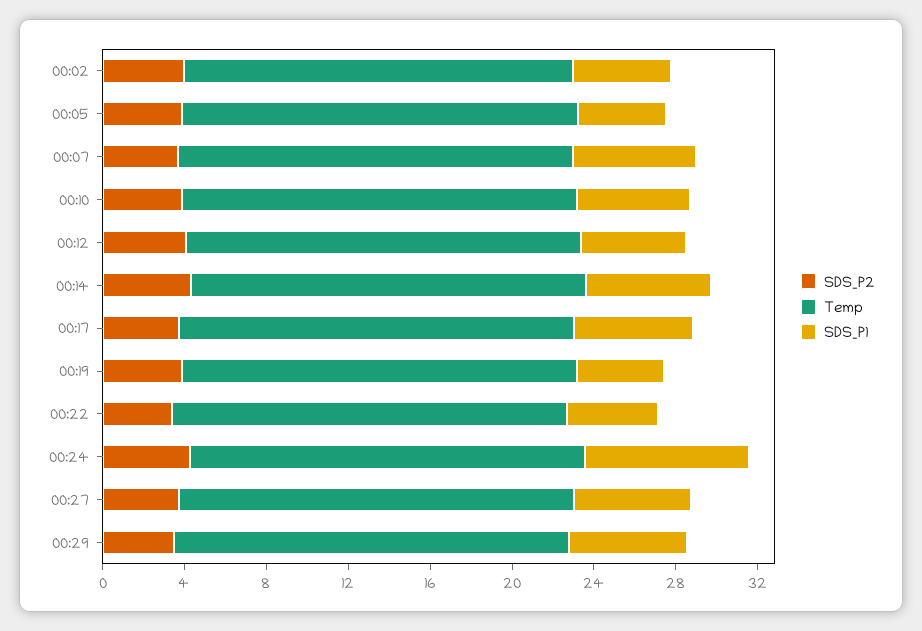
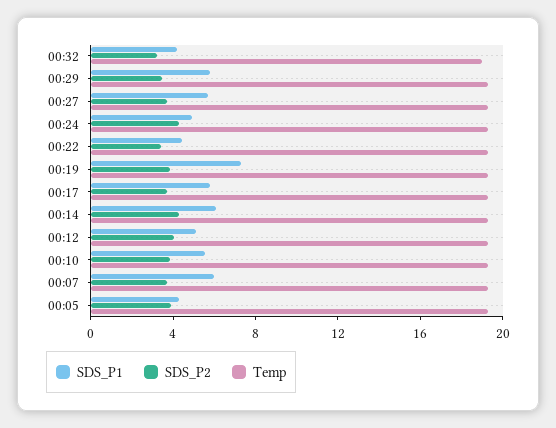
SDS_P2, 00:02: 4 -> none
Temp, 00:02: 19 -> none
SDS_P1, 00:02: 5 -> none
SDS_P1, 00:19: 4 -> 7
SDS_P1, 00:24: 8 -> 5
SDS_P1, 00:32: none -> 4
SDS_P2, 00:32: none -> 3
Temp, 00:32: none -> 19

